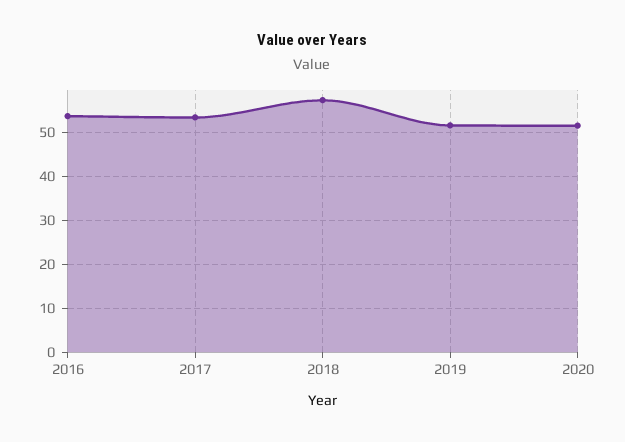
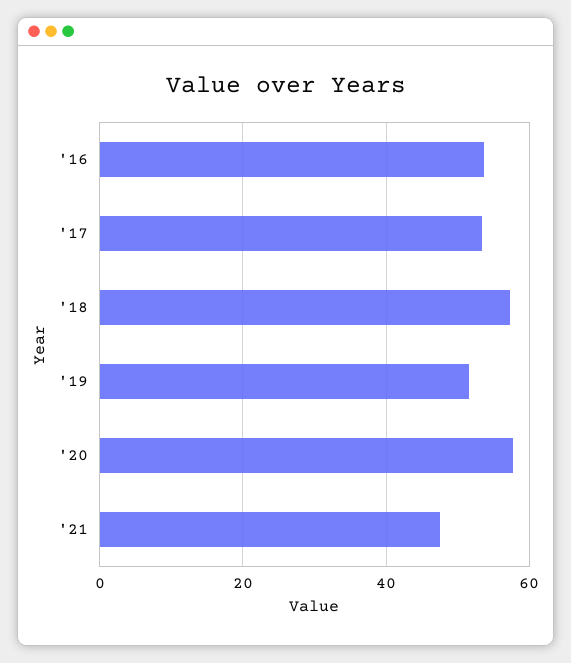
2020: 52 -> 58
'21: none -> 48

